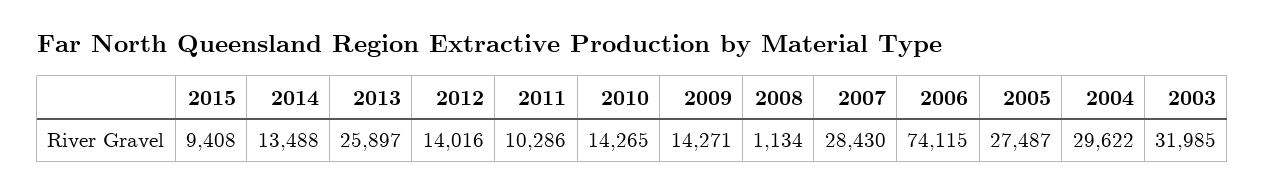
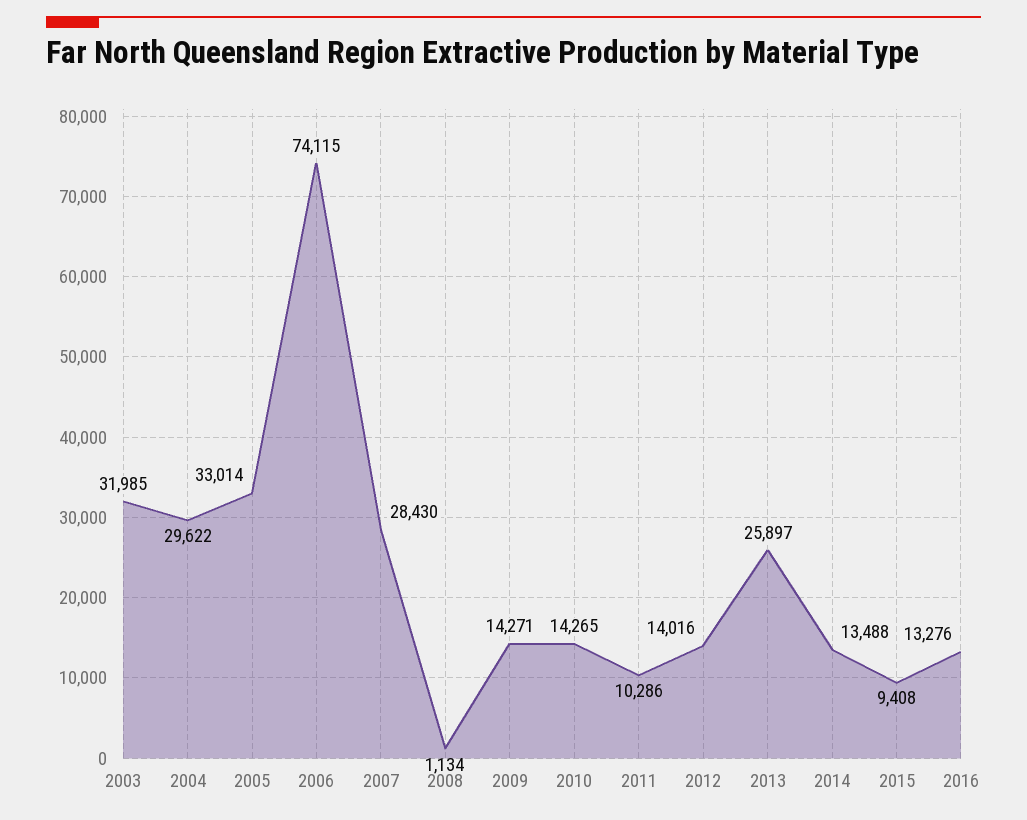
2005: 27487 -> 33014
2016: none -> 13276

